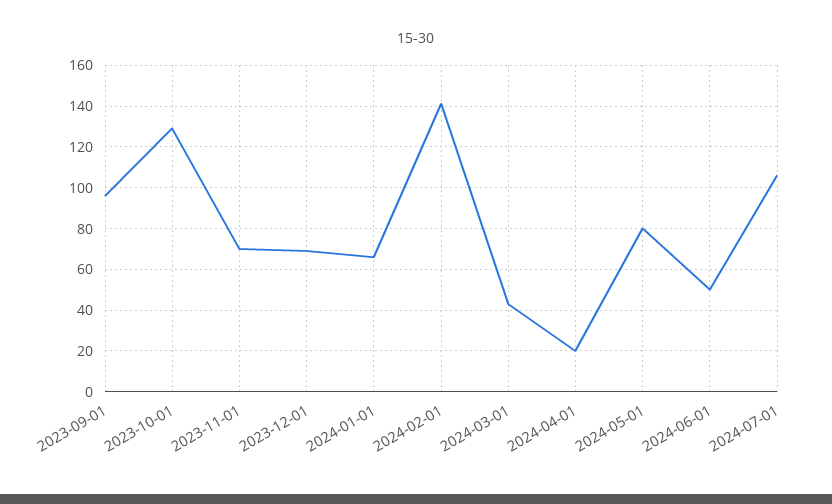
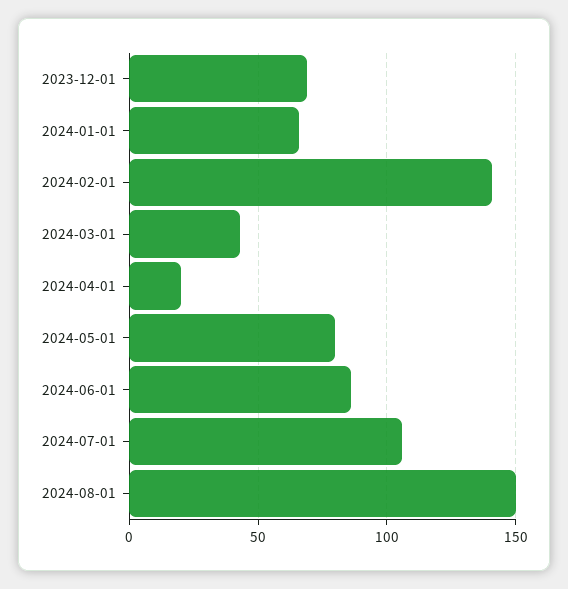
2023-09-01: 95 -> none
2023-10-01: 130 -> none
2023-11-01: 70 -> none
2024-06-01: 50 -> 85
2024-08-01: none -> 150

